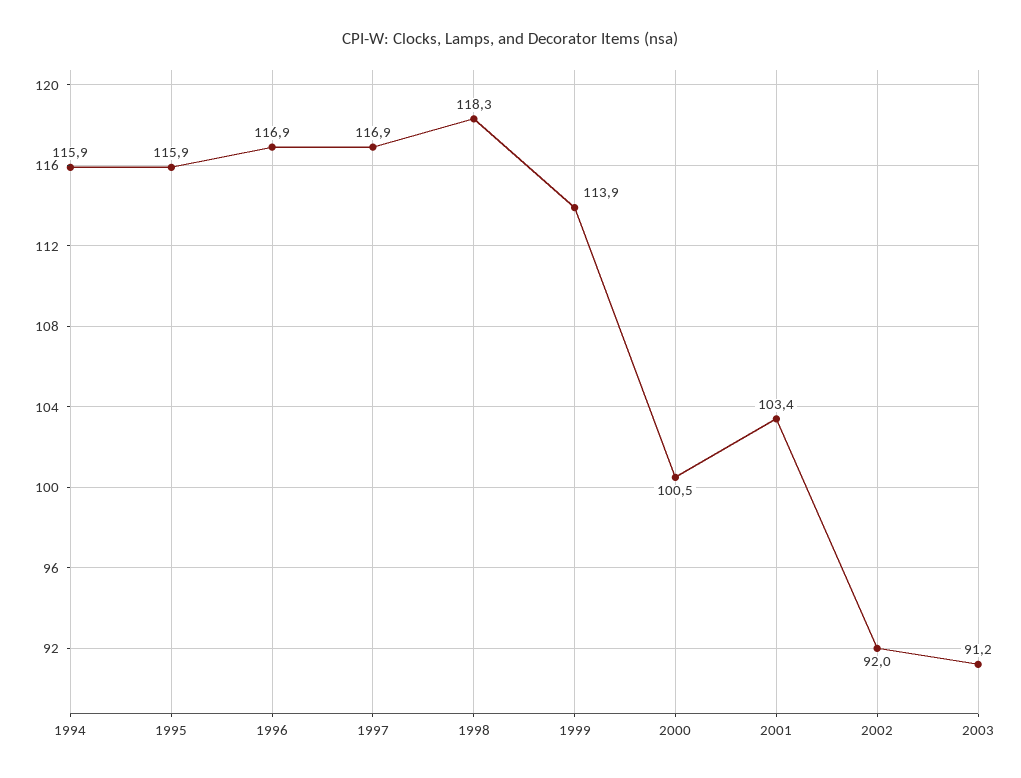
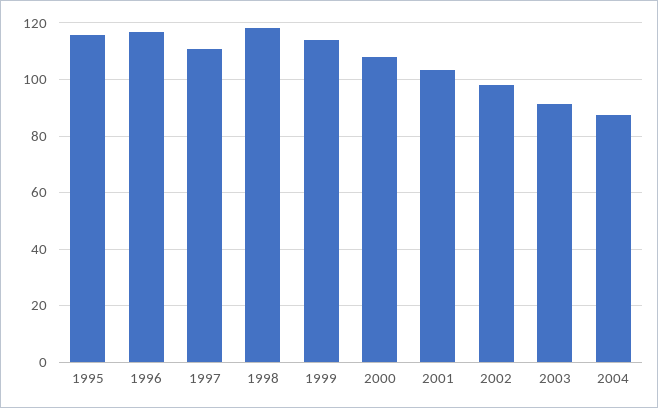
1994: 115.9 -> none
1997: 116.9 -> 110
2000: 100.5 -> 107.5
2002: 92 -> 97.5
2004: none -> 87.5

